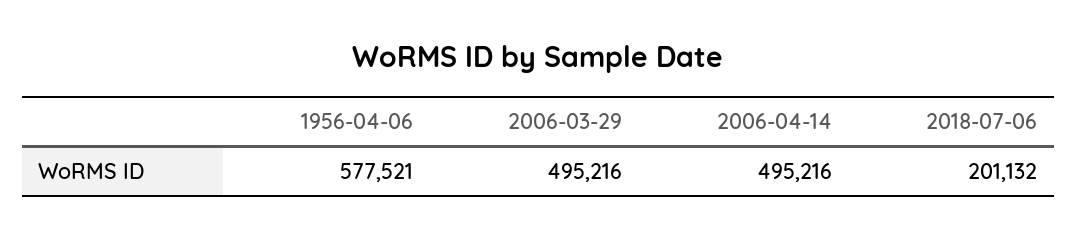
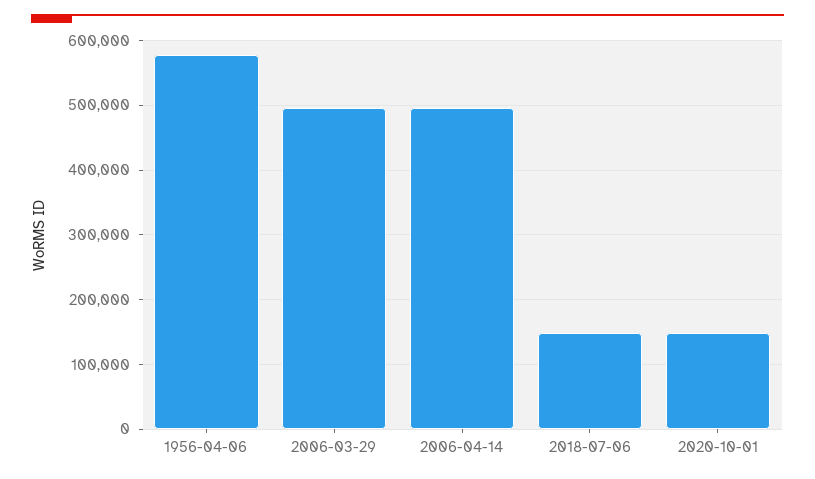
2018-07-06: 201132 -> 150000
2020-10-01: none -> 150000

